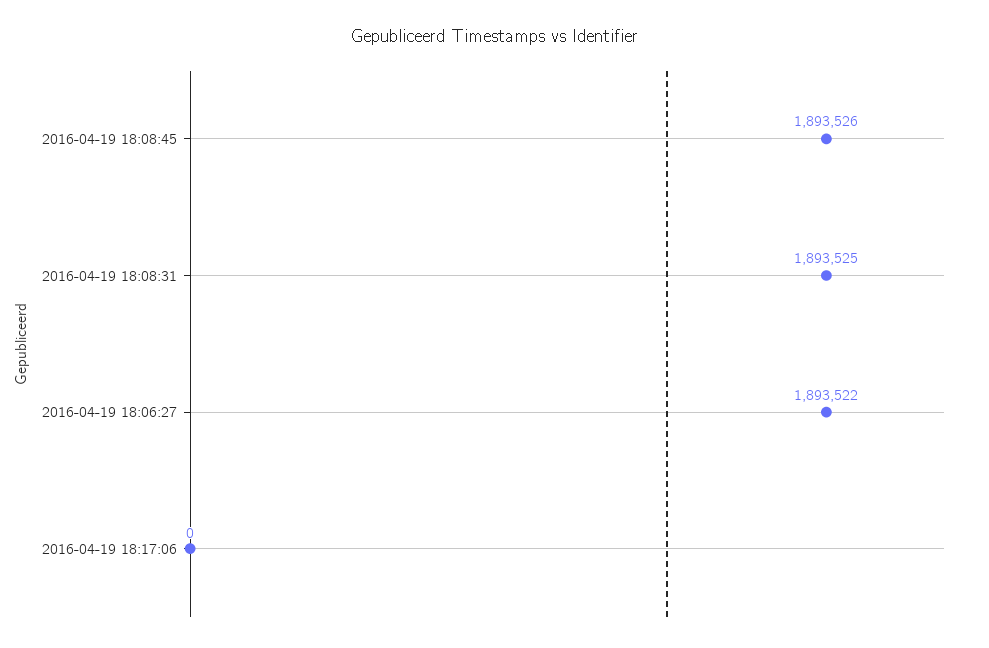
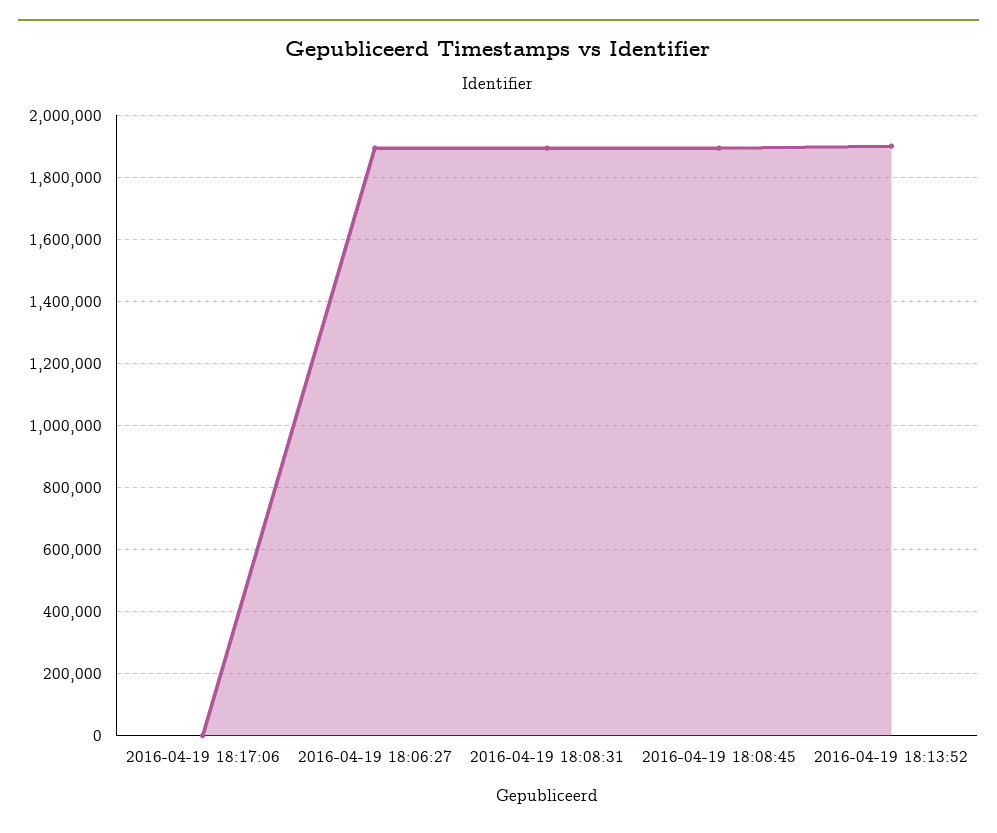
2016-04-19 18:13:52: none -> 1900000

